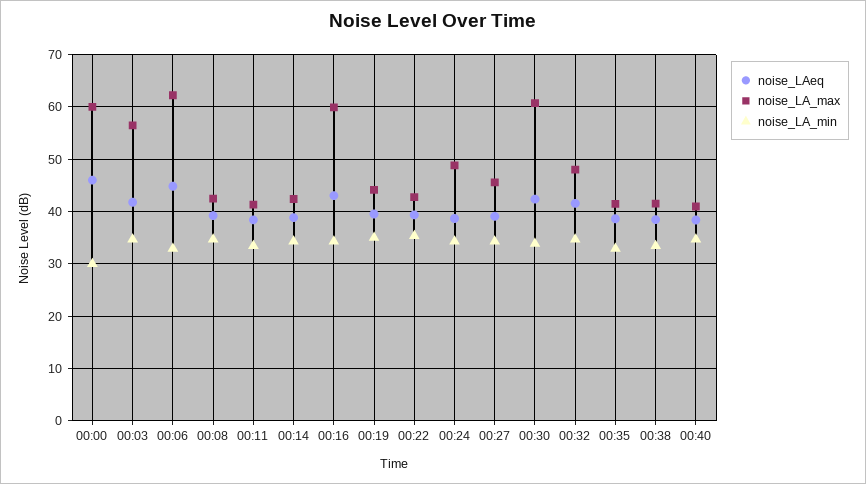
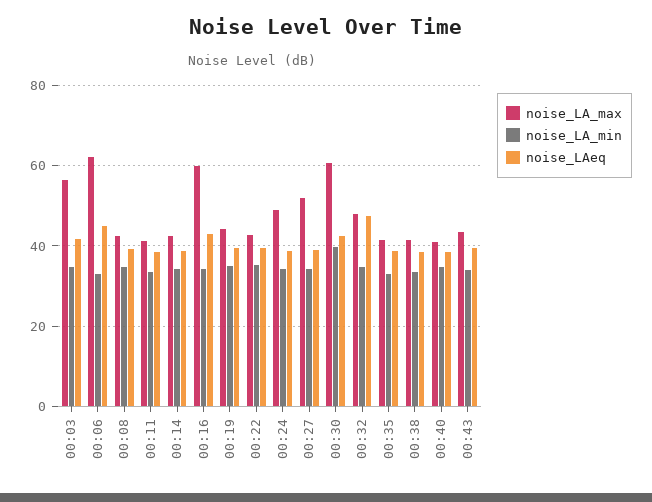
noise_LAeq, 00:00: 46 -> none
noise_LA_max, 00:00: 60 -> none
noise_LA_min, 00:00: 30 -> none
noise_LA_max, 00:27: 46 -> 52
noise_LA_min, 00:30: 34 -> 40
noise_LAeq, 00:32: 42 -> 48
noise_LA_max, 00:43: none -> 44
noise_LA_min, 00:43: none -> 34
noise_LAeq, 00:43: none -> 40

